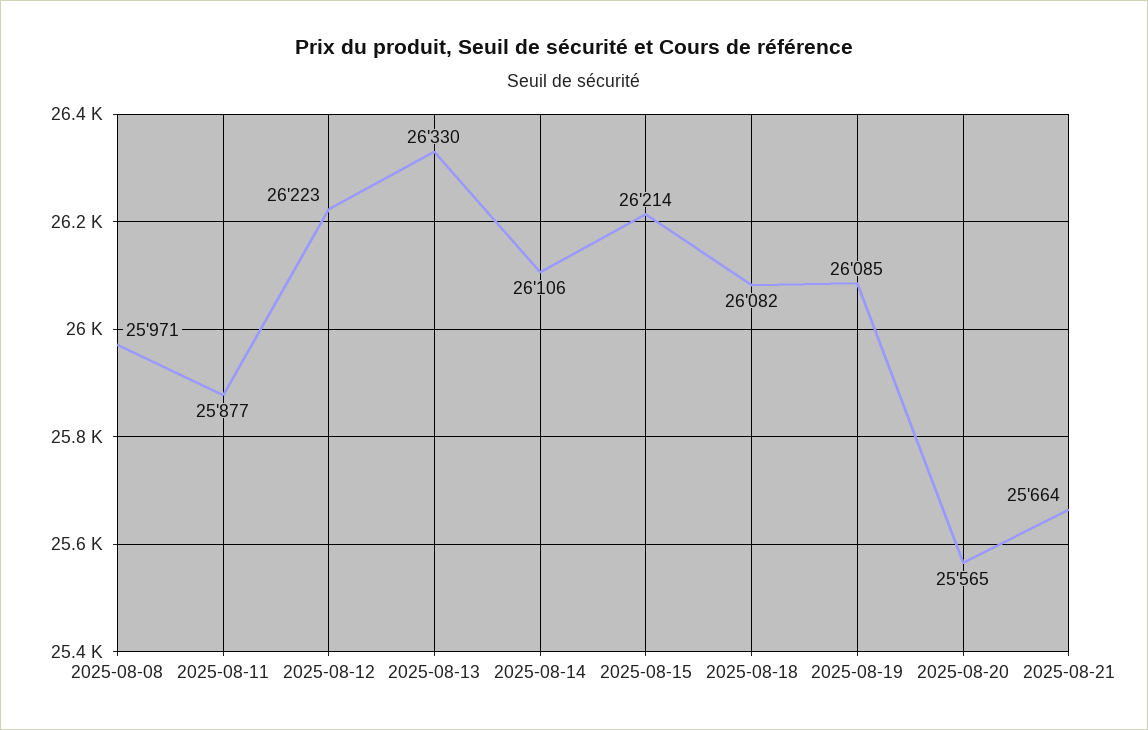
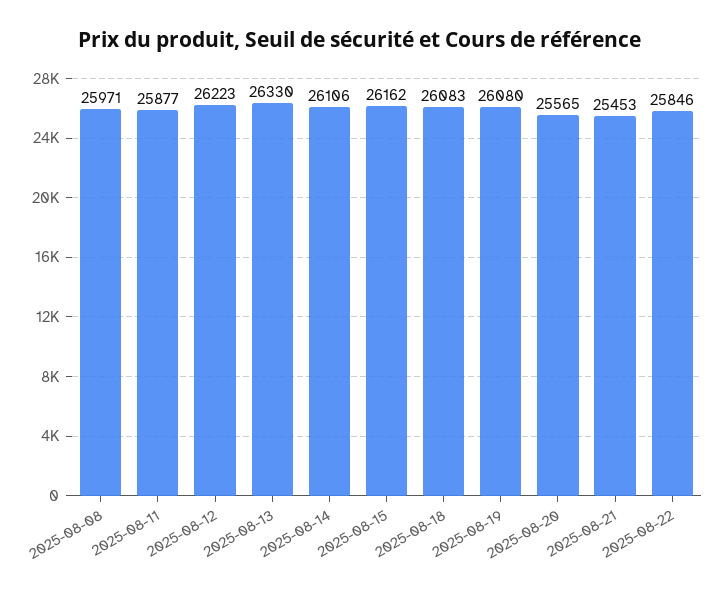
2025-08-15: 26214 -> 26162
2025-08-18: 26082 -> 26083
2025-08-19: 26085 -> 26080
2025-08-21: 25664 -> 25453
2025-08-22: none -> 25846

